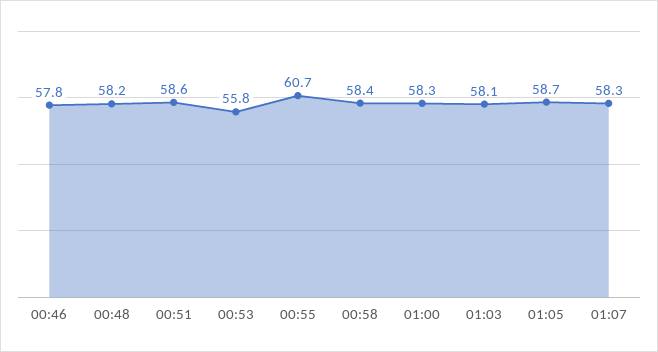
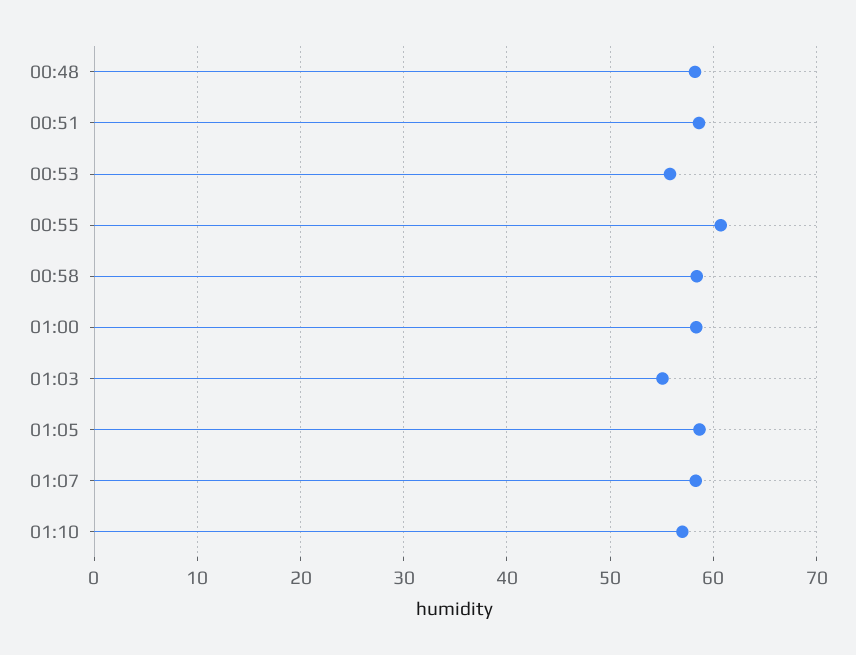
00:46: 57.8 -> none
01:03: 58.1 -> 55
01:10: none -> 57

